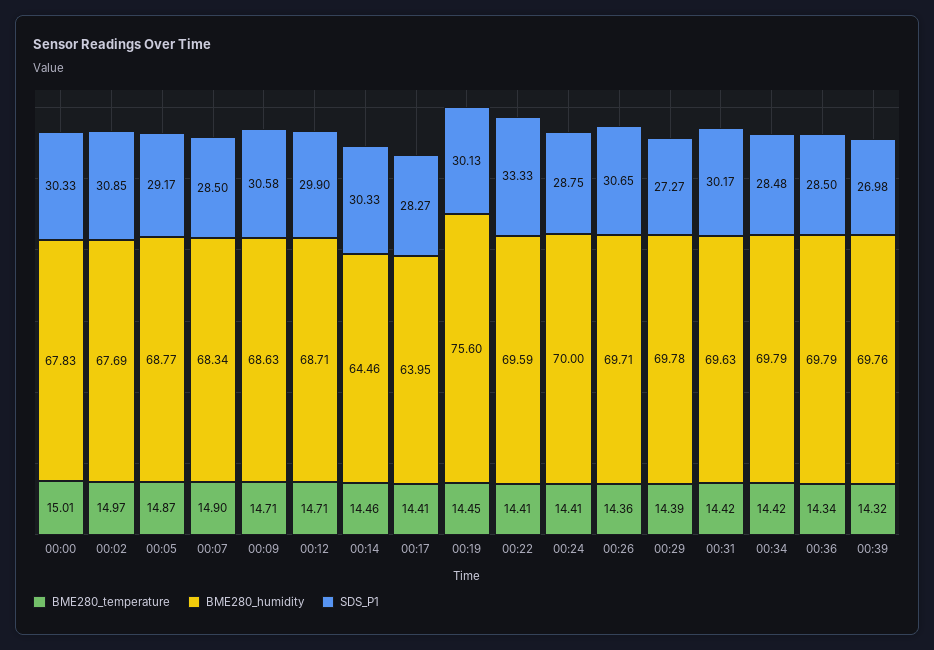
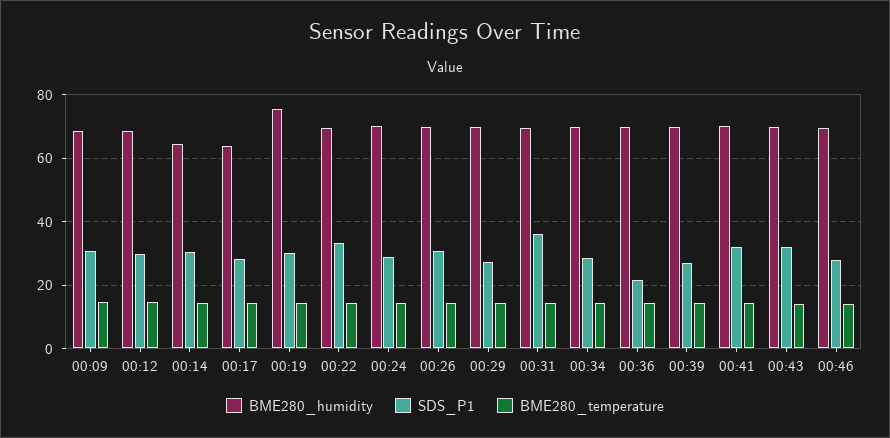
BME280_temperature, 00:00: 15.01 -> none
BME280_humidity, 00:00: 67.83 -> none
SDS_P1, 00:00: 30.33 -> none
BME280_temperature, 00:02: 14.97 -> none
BME280_humidity, 00:02: 67.69 -> none
SDS_P1, 00:02: 30.85 -> none
BME280_temperature, 00:05: 14.87 -> none
BME280_humidity, 00:05: 68.77 -> none
SDS_P1, 00:05: 29.17 -> none
BME280_temperature, 00:07: 14.9 -> none
BME280_humidity, 00:07: 68.34 -> none
SDS_P1, 00:07: 28.5 -> none
SDS_P1, 00:31: 30.17 -> 36
SDS_P1, 00:36: 28.5 -> 22
BME280_humidity, 00:41: none -> 70
SDS_P1, 00:41: none -> 32
BME280_temperature, 00:41: none -> 14
BME280_humidity, 00:43: none -> 70
SDS_P1, 00:43: none -> 32
BME280_temperature, 00:43: none -> 14
BME280_humidity, 00:46: none -> 70
SDS_P1, 00:46: none -> 28
BME280_temperature, 00:46: none -> 14

